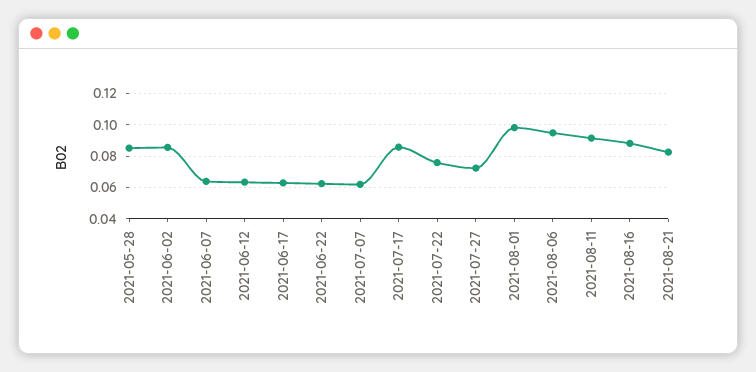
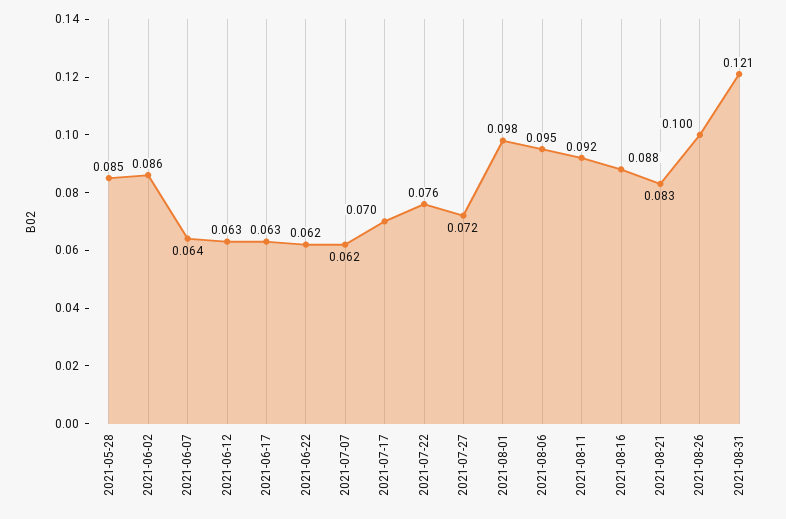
2021-07-17: 0.085 -> 0.07
2021-08-26: none -> 0.1
2021-08-31: none -> 0.121

